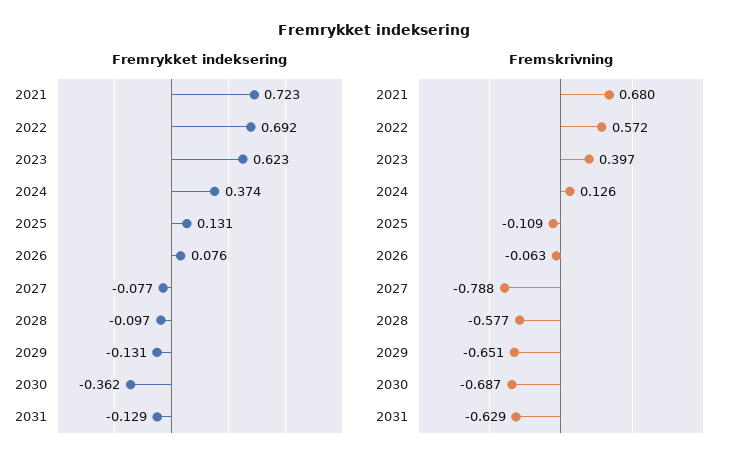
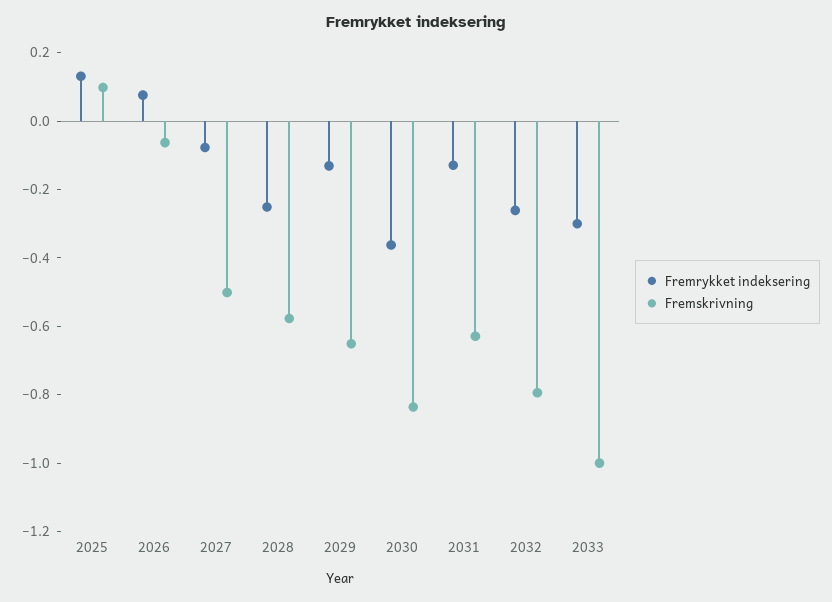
Fremrykket indeksering, 2021: 0.723 -> none
Fremrykket indeksering, 2022: 0.692 -> none
Fremrykket indeksering, 2023: 0.623 -> none
Fremrykket indeksering, 2024: 0.374 -> none
Fremrykket indeksering, 2028: -0.097 -> -0.25
Fremskrivning, 2021: 0.68 -> none
Fremskrivning, 2022: 0.572 -> none
Fremskrivning, 2023: 0.397 -> none
Fremskrivning, 2024: 0.126 -> none
Fremskrivning, 2025: -0.109 -> 0.1
Fremskrivning, 2027: -0.788 -> -0.5
Fremskrivning, 2030: -0.687 -> -0.85
Fremrykket indeksering, 2032: none -> -0.25
Fremskrivning, 2032: none -> -0.8
Fremrykket indeksering, 2033: none -> -0.3
Fremskrivning, 2033: none -> -1

